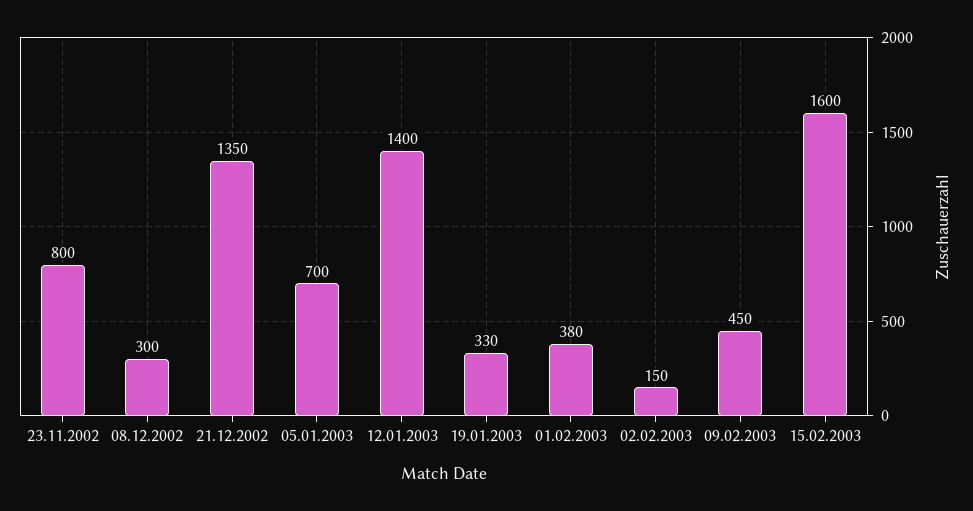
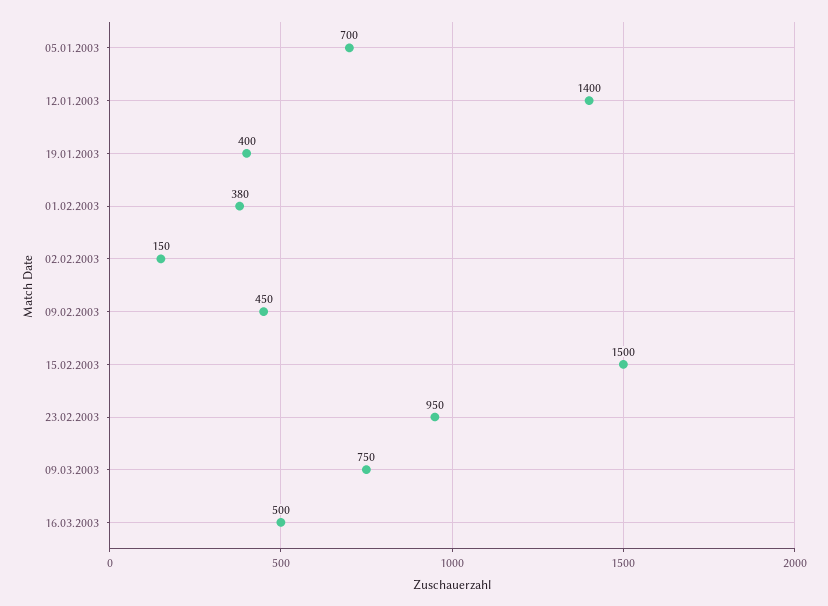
23.11.2002: 800 -> none
08.12.2002: 300 -> none
21.12.2002: 1350 -> none
19.01.2003: 330 -> 400
15.02.2003: 1600 -> 1500
23.02.2003: none -> 950
09.03.2003: none -> 750
16.03.2003: none -> 500

